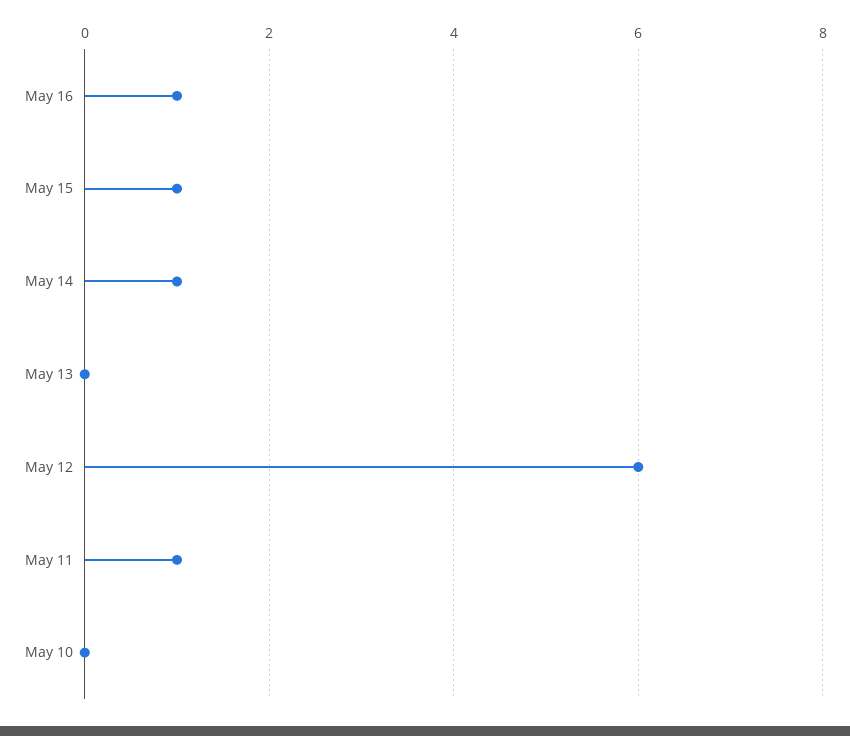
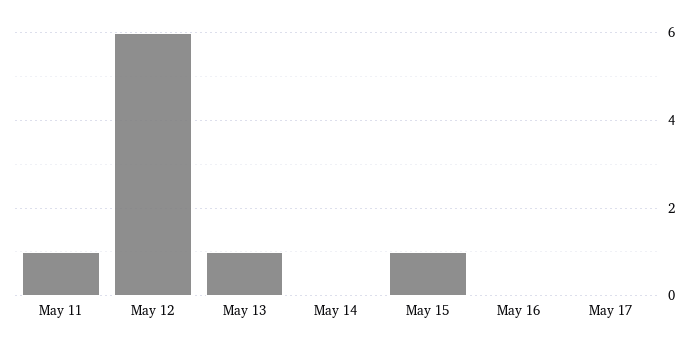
May 16: 1 -> 0
May 14: 1 -> 0
May 13: 0 -> 1
May 10: 0 -> none
May 17: none -> 0

